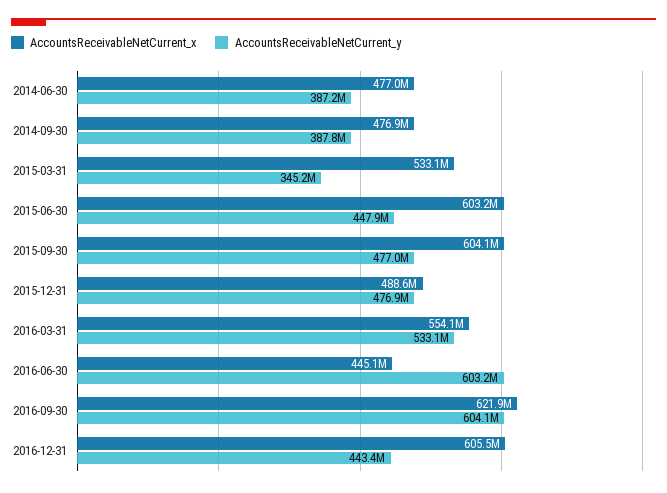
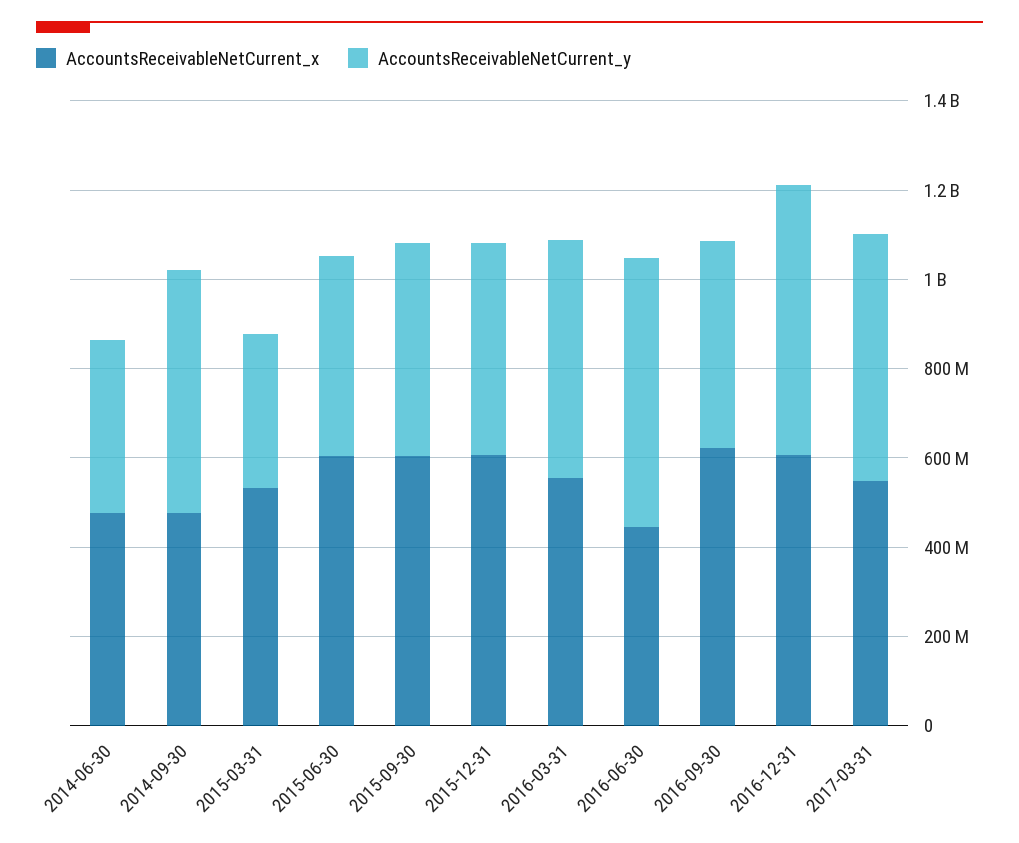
AccountsReceivableNetCurrent_y, 2014-09-30: 387800000 -> 550000000
AccountsReceivableNetCurrent_x, 2015-12-31: 488600000 -> 600000000
AccountsReceivableNetCurrent_y, 2016-09-30: 604100000 -> 450000000
AccountsReceivableNetCurrent_y, 2016-12-31: 443400000 -> 600000000
AccountsReceivableNetCurrent_x, 2017-03-31: none -> 550000000
AccountsReceivableNetCurrent_y, 2017-03-31: none -> 550000000

